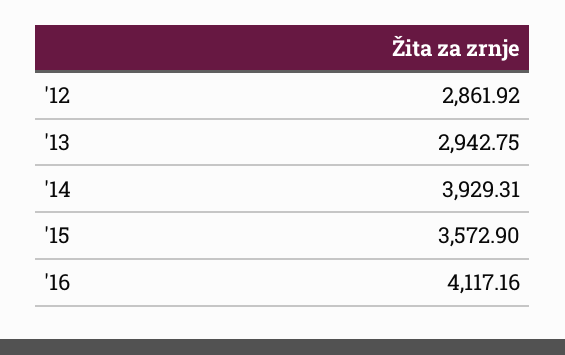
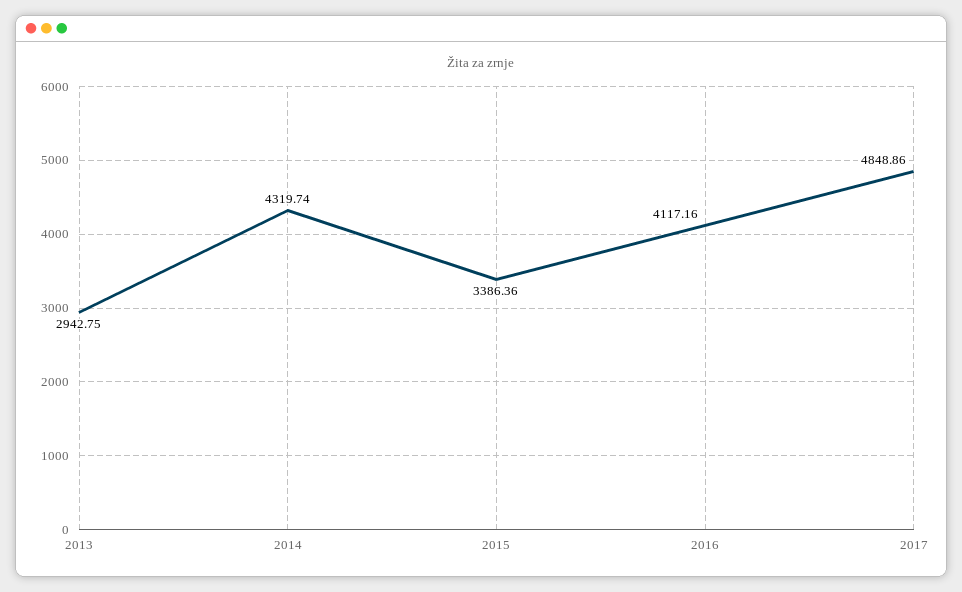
'12: 2861.92 -> none
'14: 3929.31 -> 4319.74
'15: 3572.9 -> 3386.36
2017: none -> 4848.86

